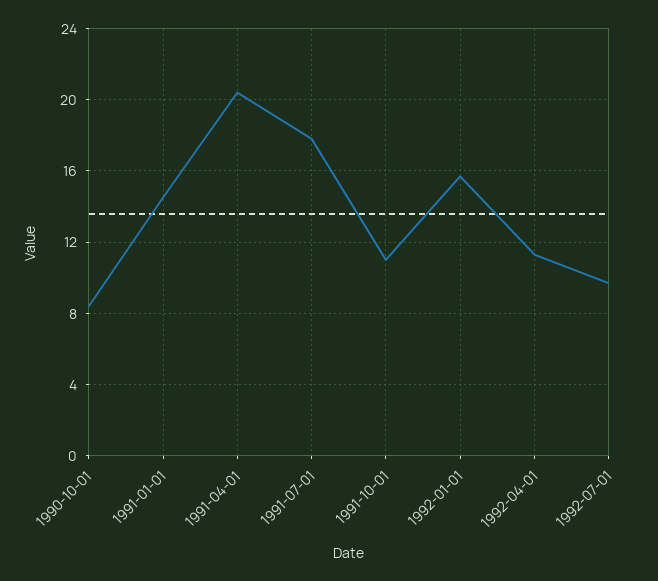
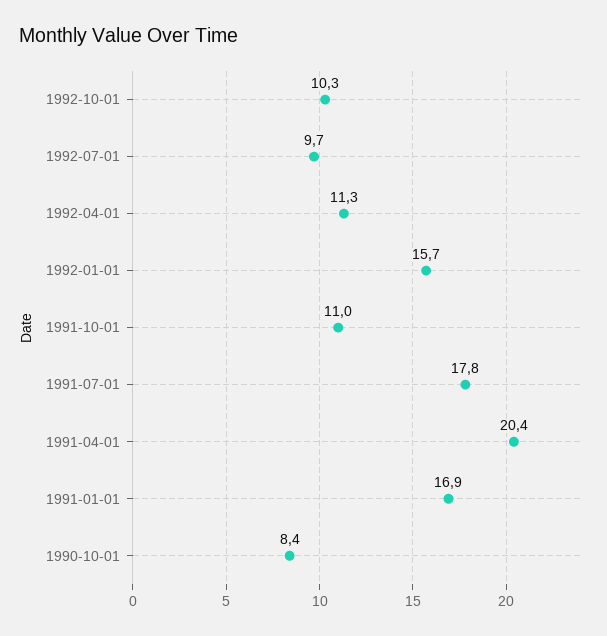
1991-01-01: 14.5 -> 16.9
1992-10-01: none -> 10.3

